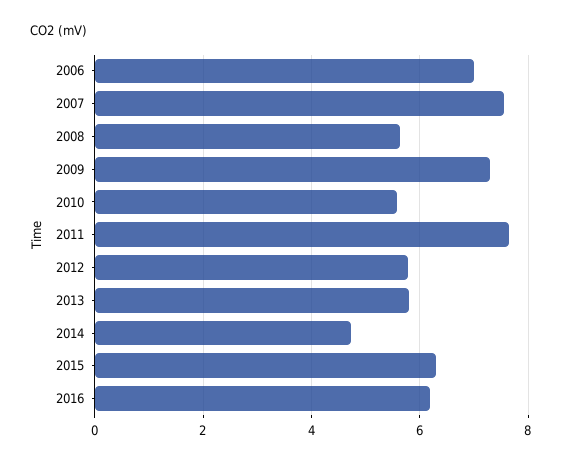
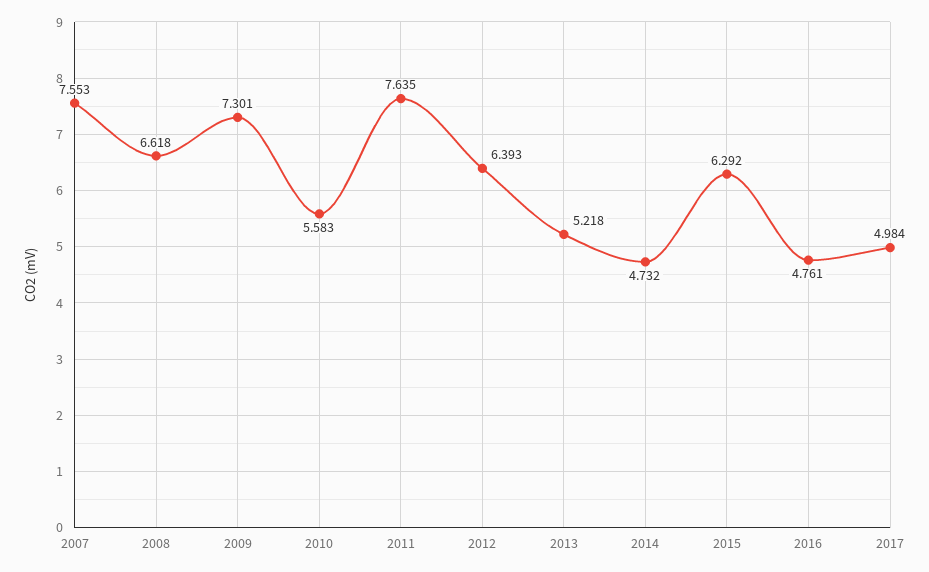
2006: 7 -> none
2008: 5.6 -> 6.618
2012: 5.8 -> 6.393
2013: 5.8 -> 5.218
2016: 6.2 -> 4.761
2017: none -> 4.984

